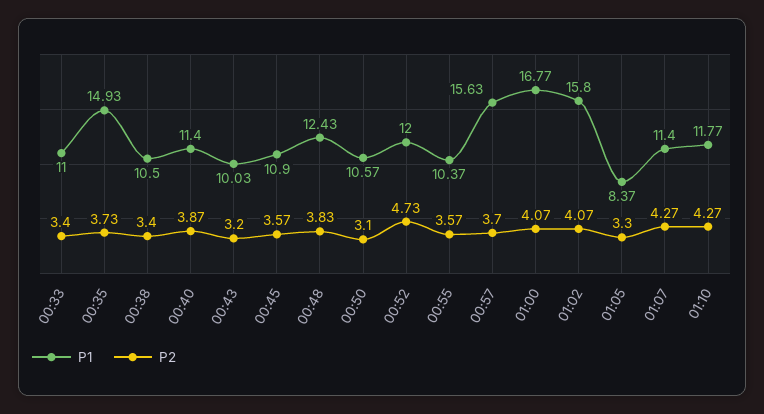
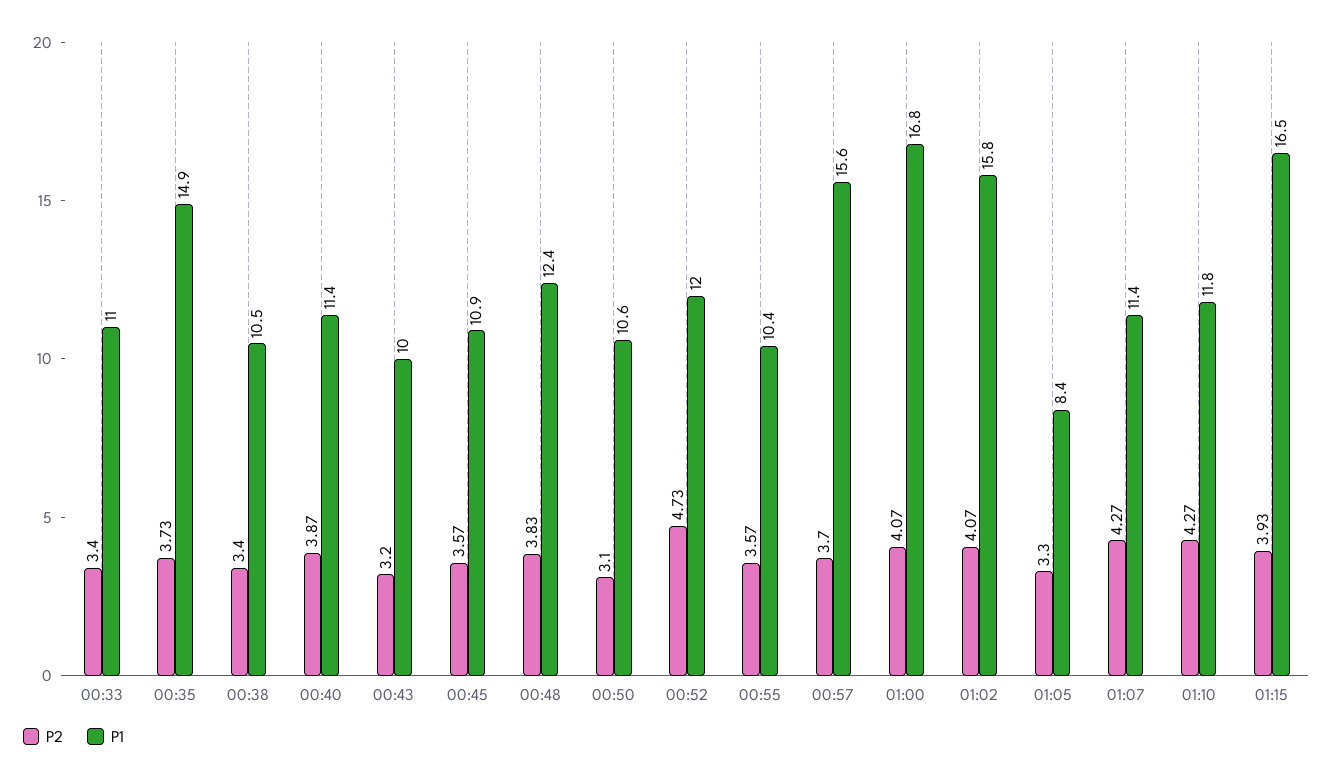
P2, 01:15: none -> 3.93
P1, 01:15: none -> 16.5

